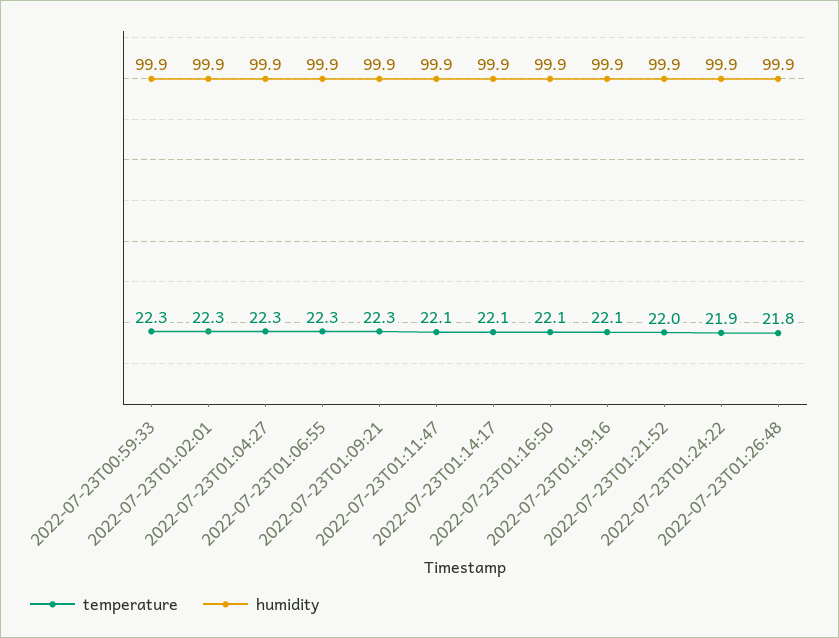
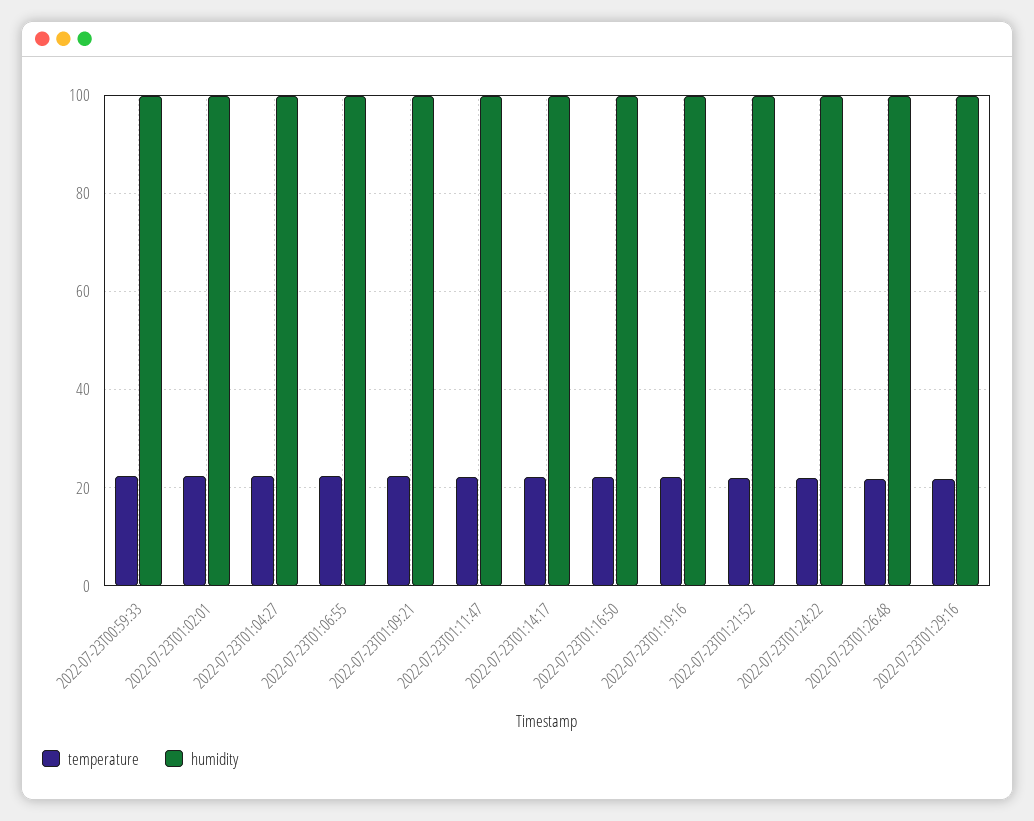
temperature, 2022-07-23T01:29:16: none -> 22
humidity, 2022-07-23T01:29:16: none -> 100

